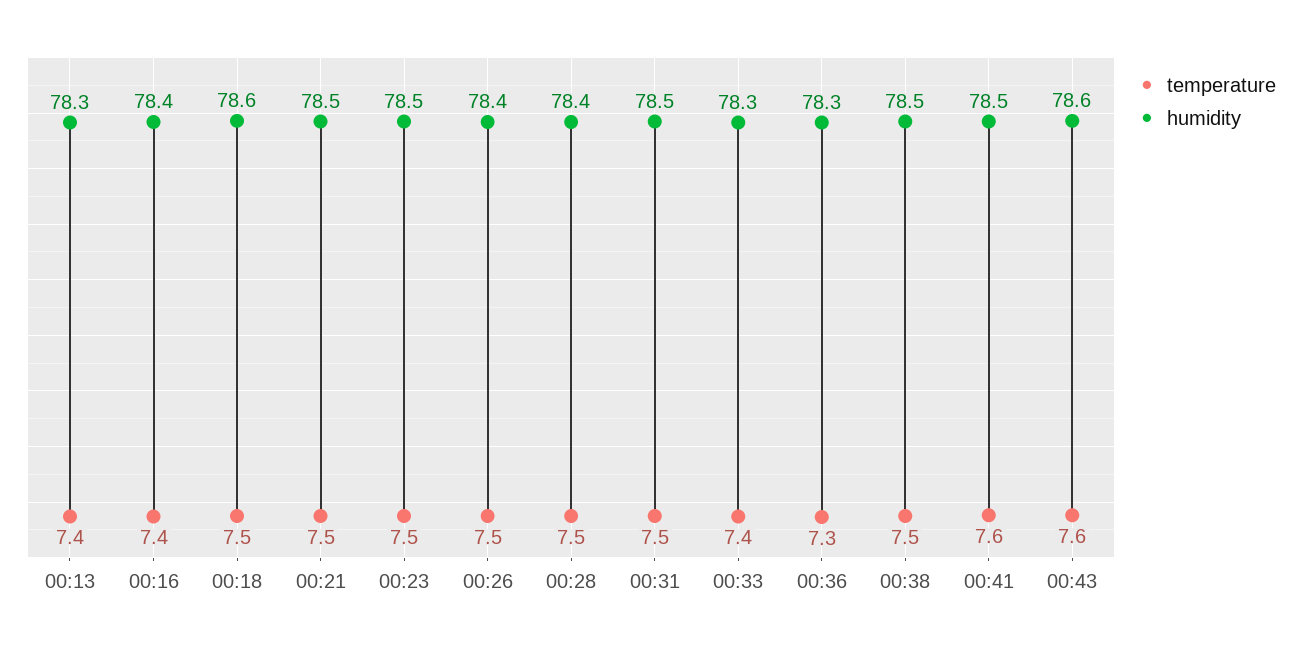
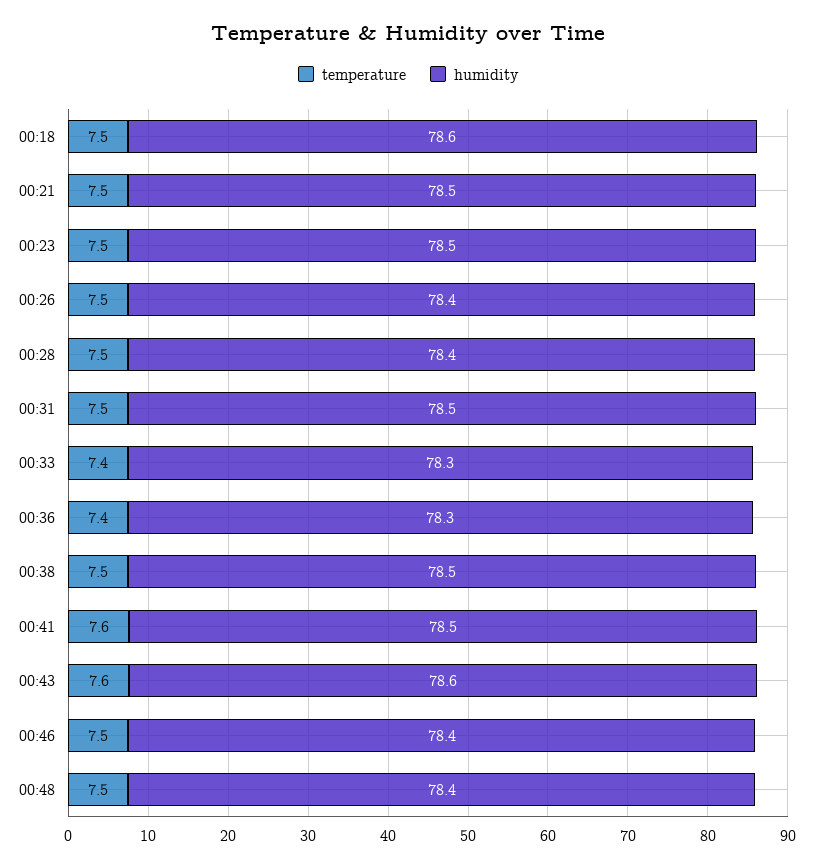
temperature, 00:13: 7.4 -> none
humidity, 00:13: 78.3 -> none
temperature, 00:16: 7.4 -> none
humidity, 00:16: 78.4 -> none
temperature, 00:36: 7.3 -> 7.4
temperature, 00:46: none -> 7.5
humidity, 00:46: none -> 78.4
temperature, 00:48: none -> 7.5
humidity, 00:48: none -> 78.4

